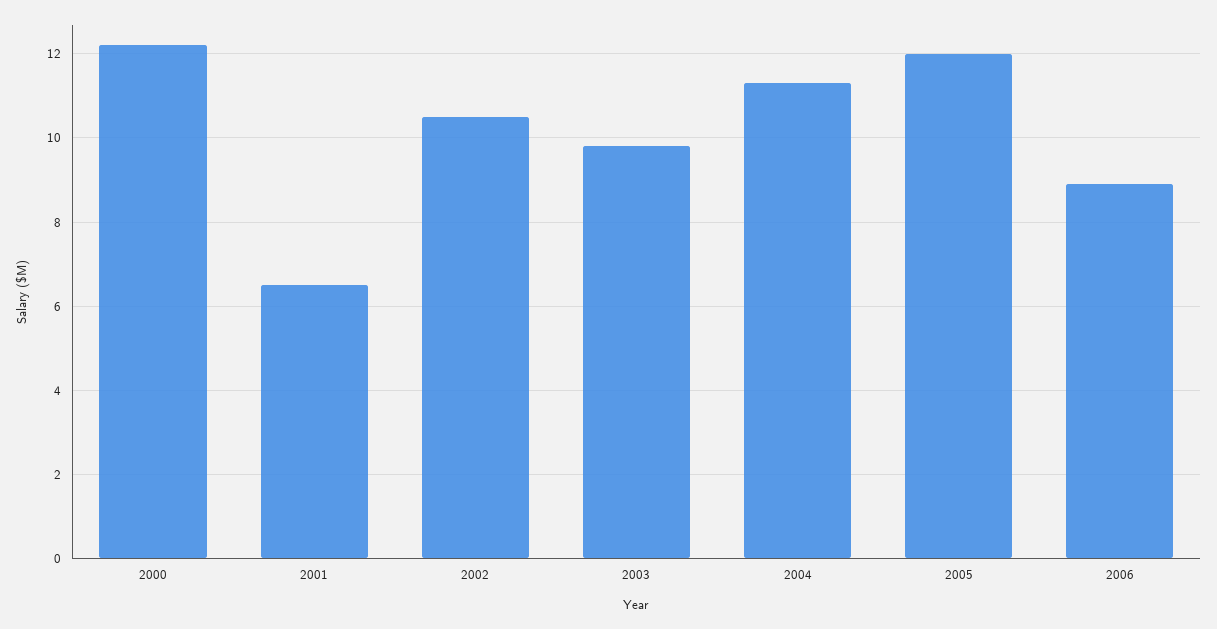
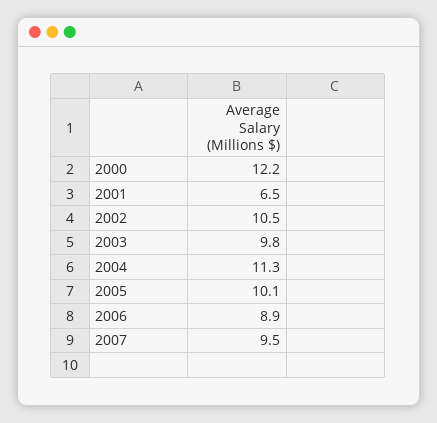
2005: 12 -> 10.1
2007: none -> 9.5

